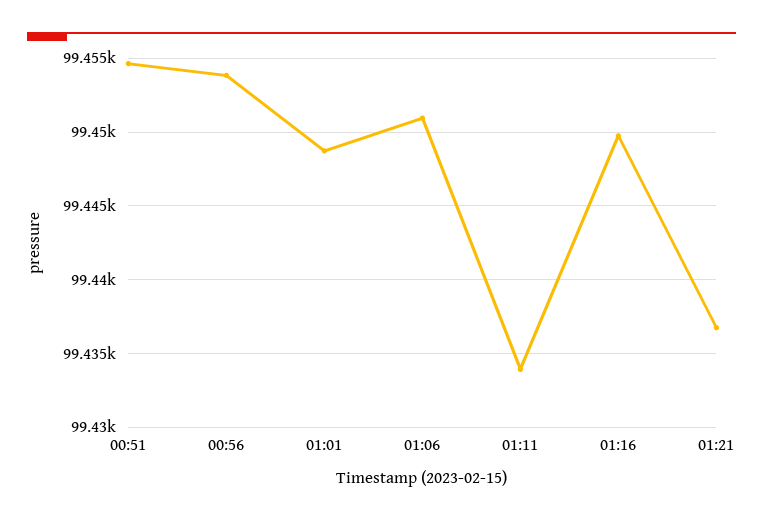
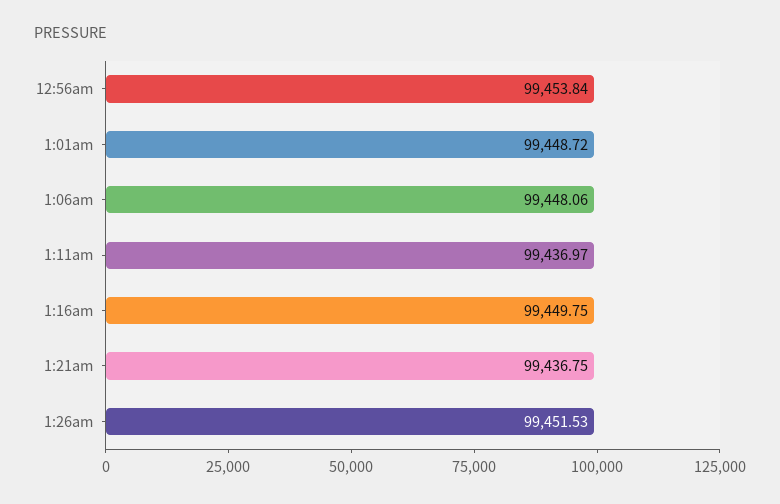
00:51: 99454.5 -> none
01:06: 99451 -> 99448.06
01:11: 99434 -> 99436.97
1:26am: none -> 99451.53

